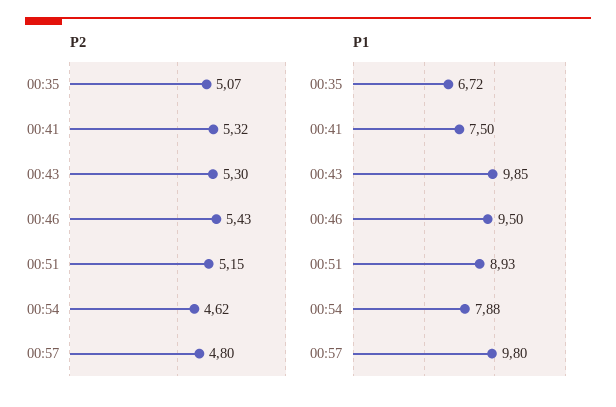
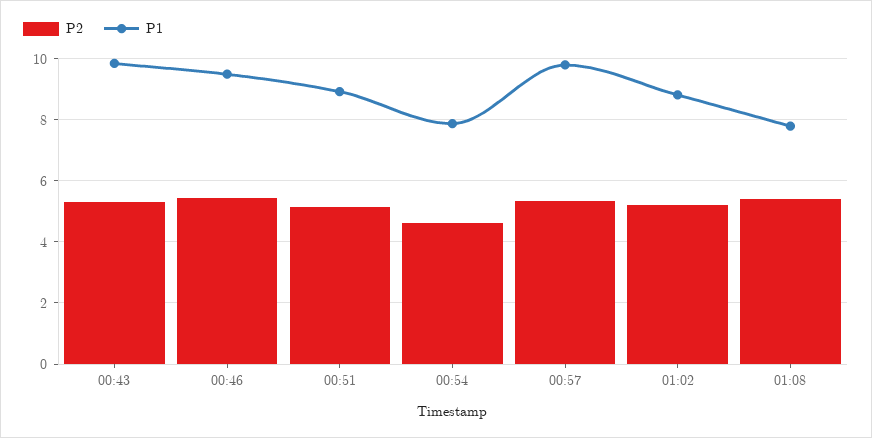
P2, 00:35: 5.07 -> none
P2, 00:41: 5.32 -> none
P2, 00:57: 4.8 -> 5.4
P1, 00:35: 6.72 -> none
P1, 00:41: 7.5 -> none
P2, 01:02: none -> 5.2
P1, 01:02: none -> 8.8
P2, 01:08: none -> 5.4
P1, 01:08: none -> 7.8

